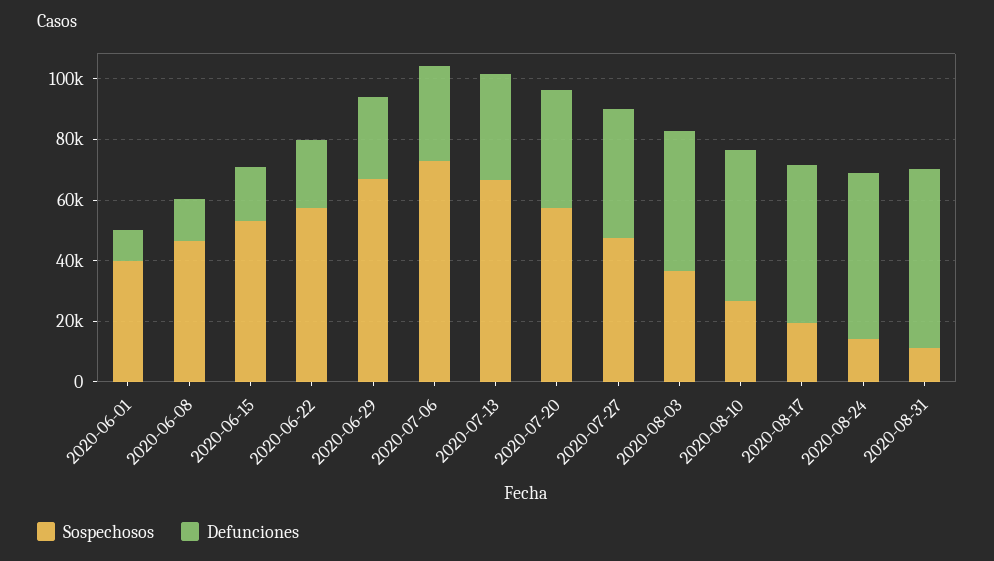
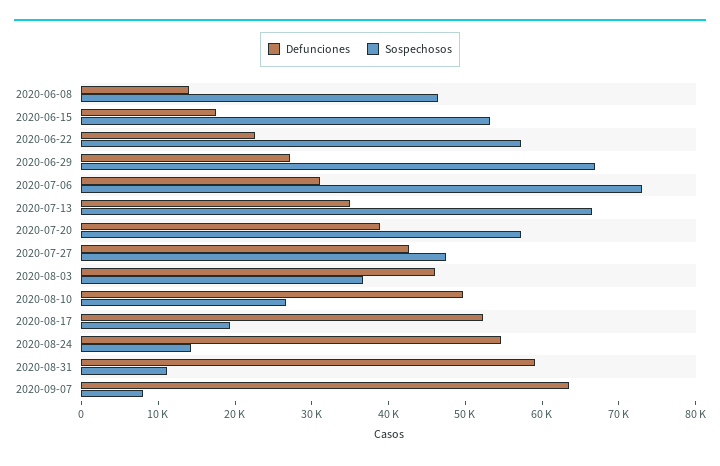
Sospechosos, 2020-06-01: 40000 -> none
Defunciones, 2020-06-01: 10000 -> none
Defunciones, 2020-09-07: none -> 64000
Sospechosos, 2020-09-07: none -> 8000

